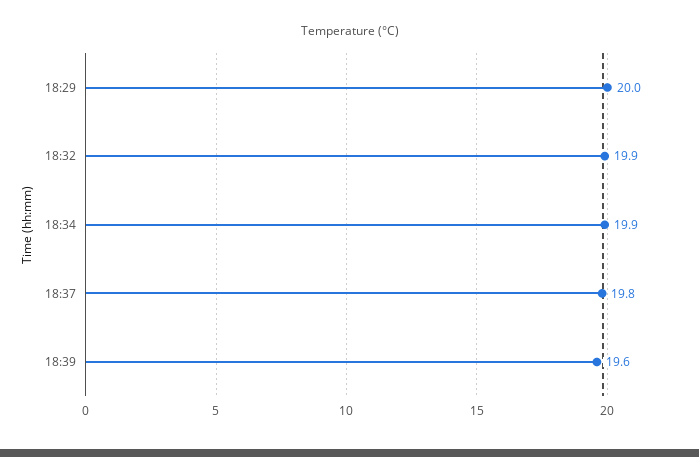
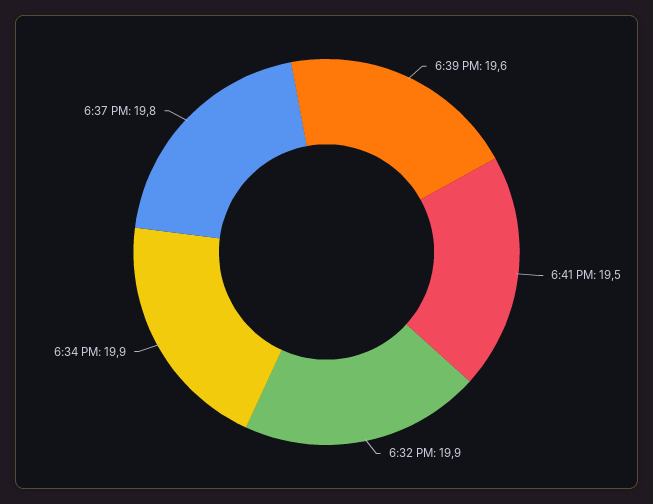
18:29: 20 -> none
6:41 PM: none -> 19.5

